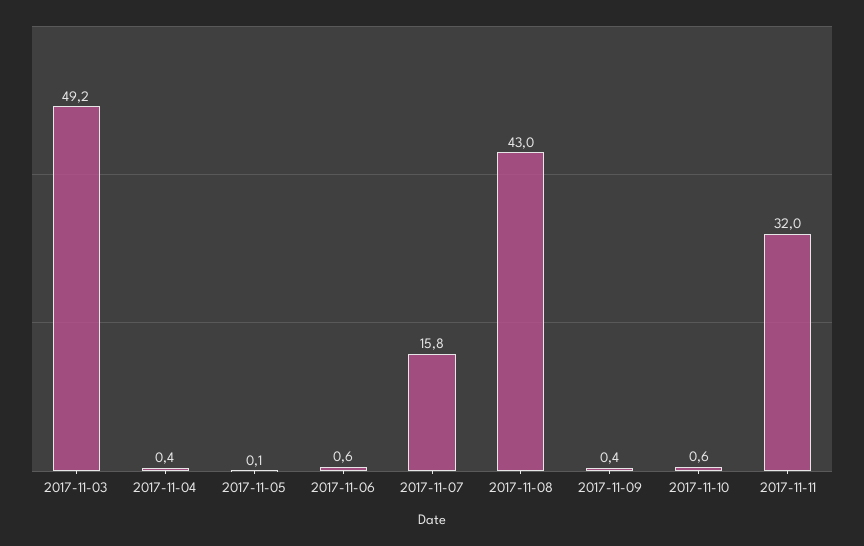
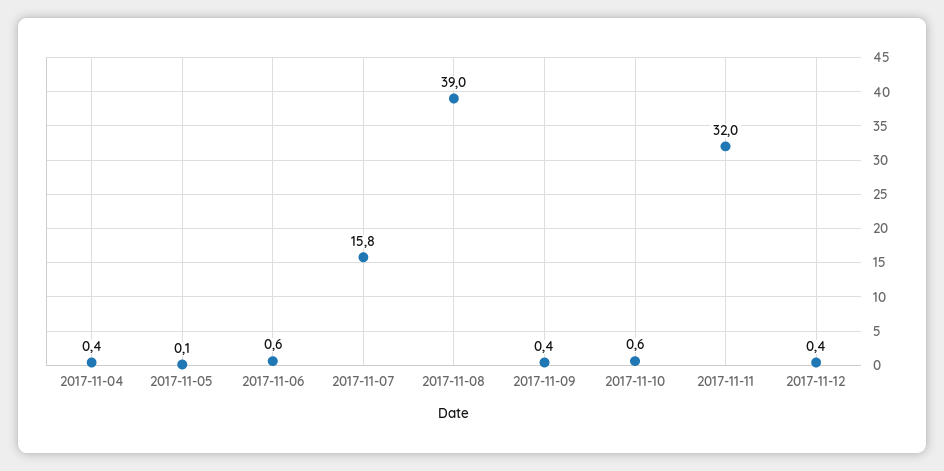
2017-11-03: 49.2 -> none
2017-11-08: 43 -> 39
2017-11-12: none -> 0.4

